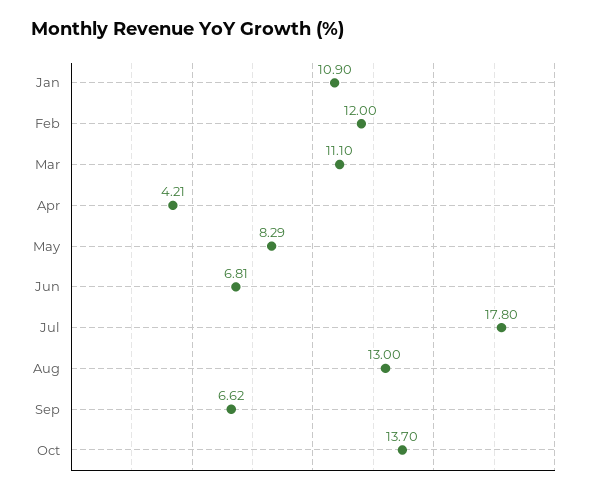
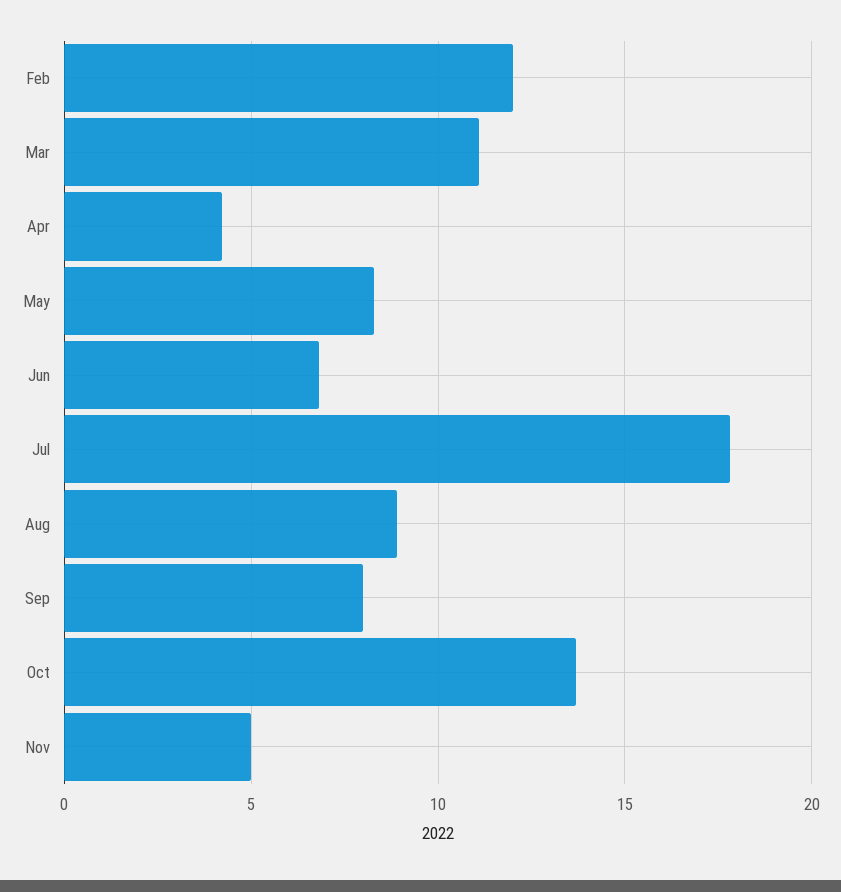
Jan: 10.9 -> none
Aug: 13 -> 9
Sep: 6.62 -> 8
Nov: none -> 5

